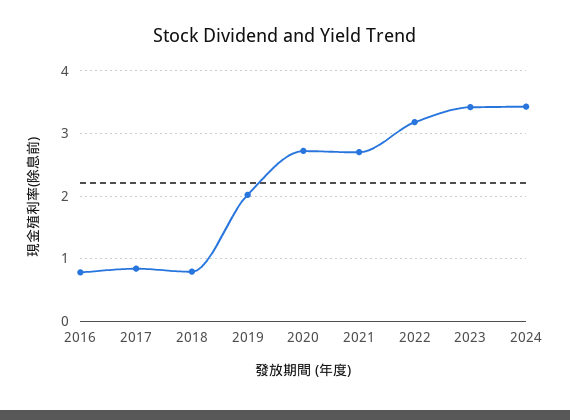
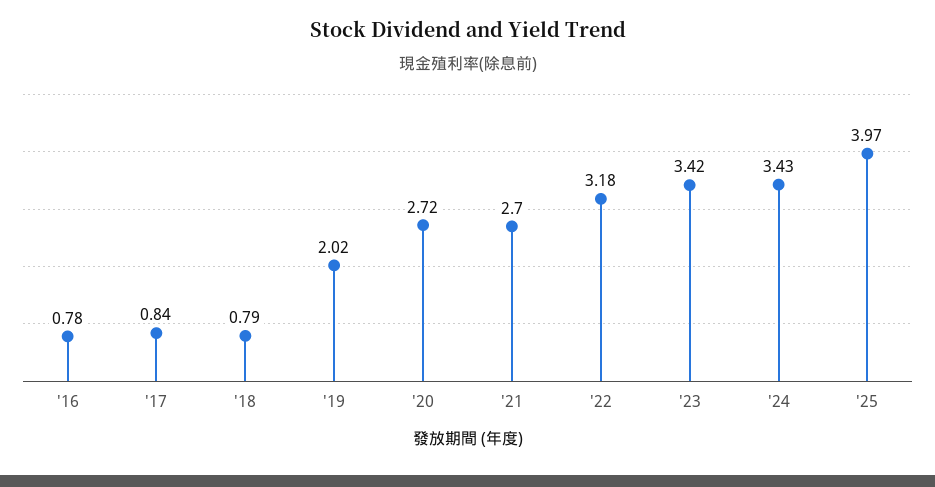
'25: none -> 3.97

